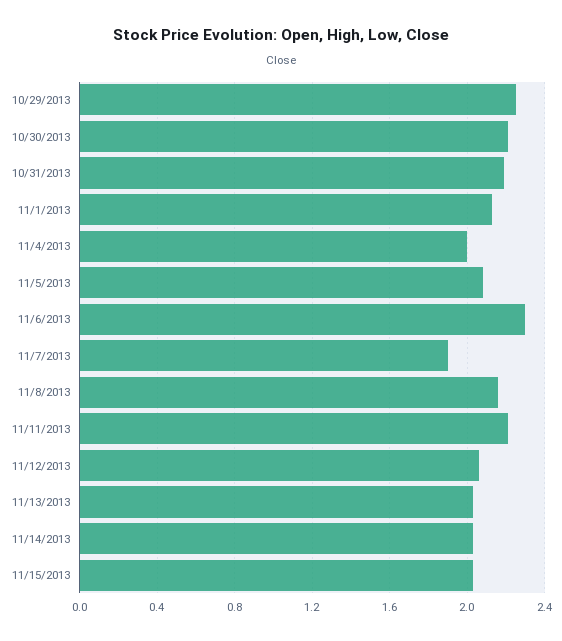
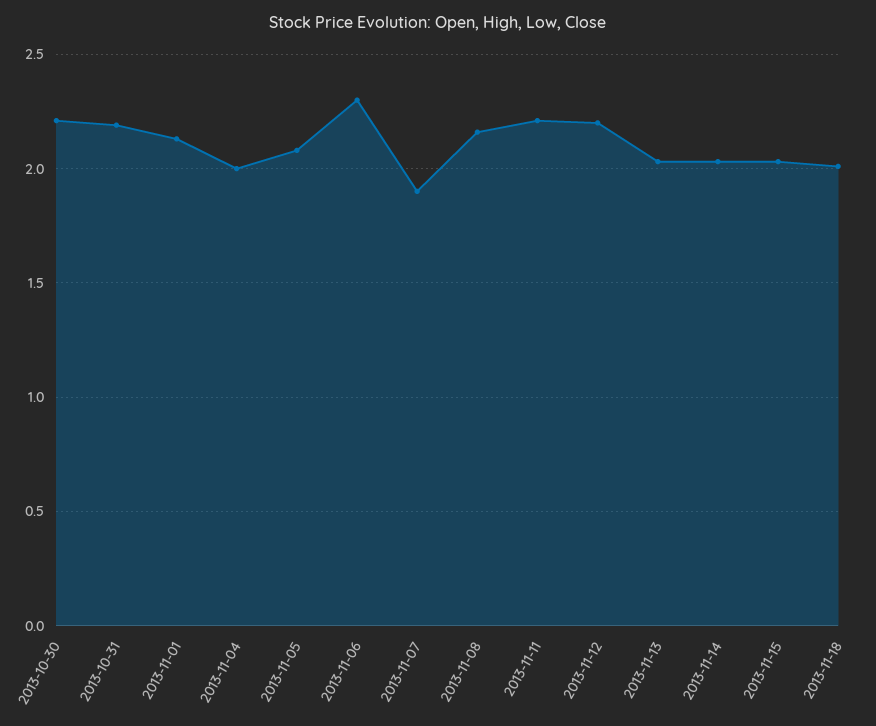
10/29/2013: 2.25 -> none
11/12/2013: 2.05 -> 2.2
2013-11-18: none -> 2

